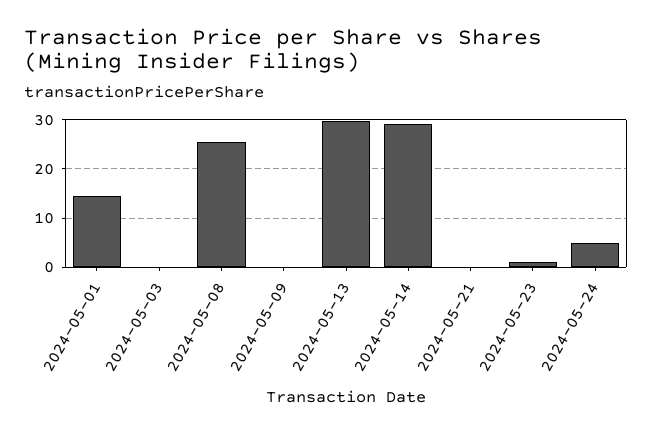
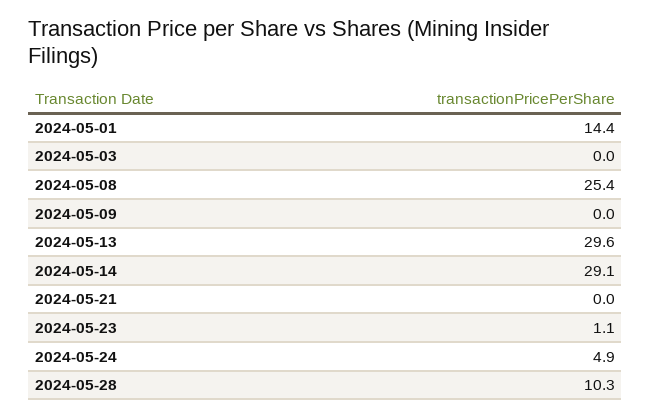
2024-05-28: none -> 10.3

